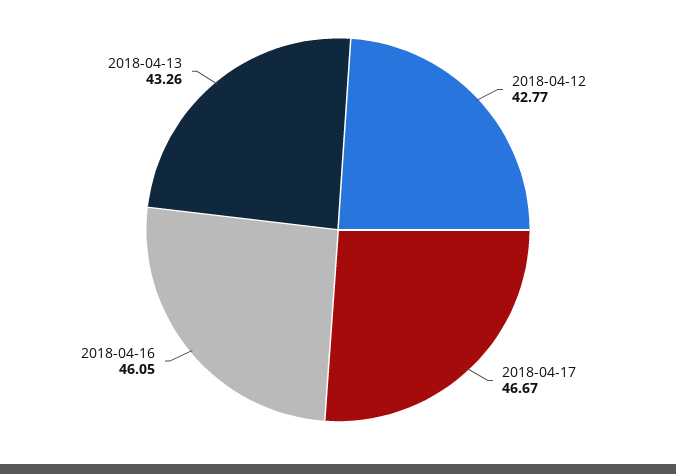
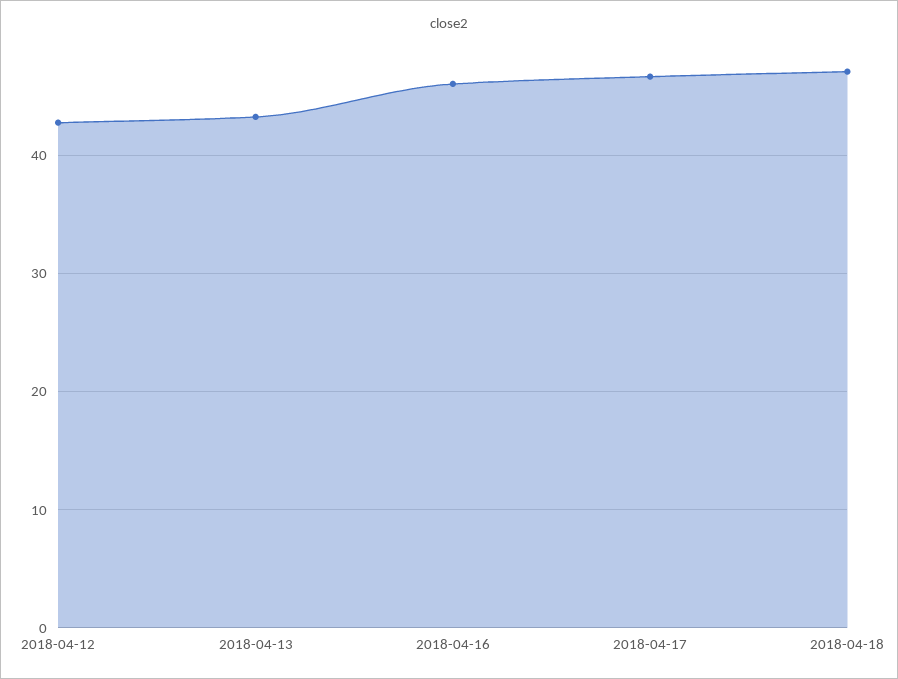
2018-04-18: none -> 47

